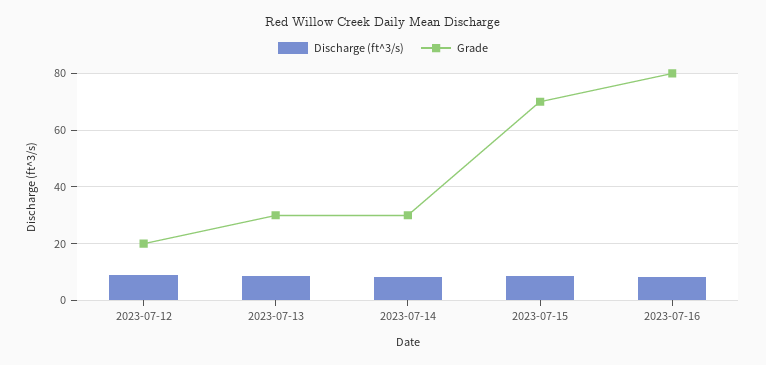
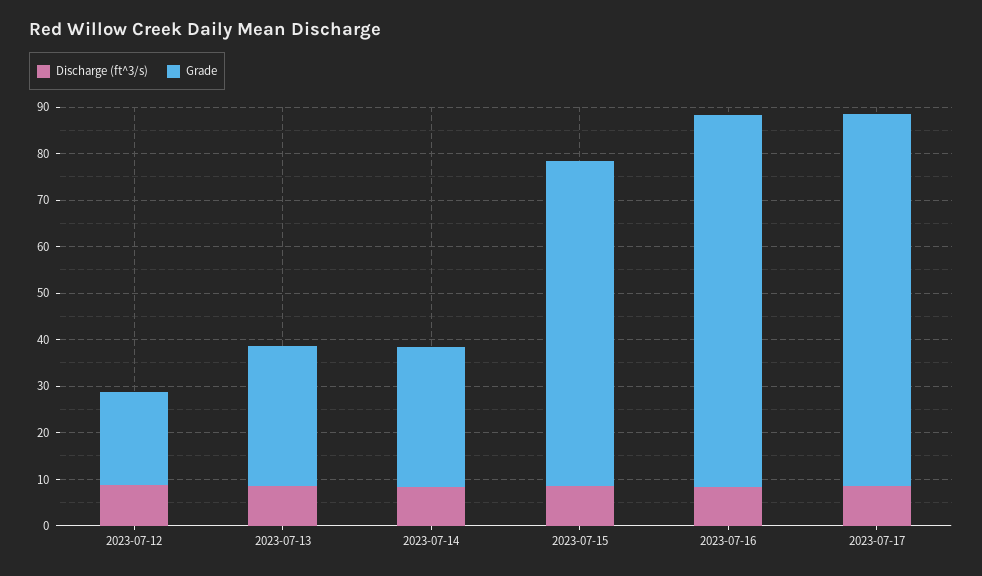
Discharge (ft^3/s), 2023-07-17: none -> 8
Grade, 2023-07-17: none -> 80

